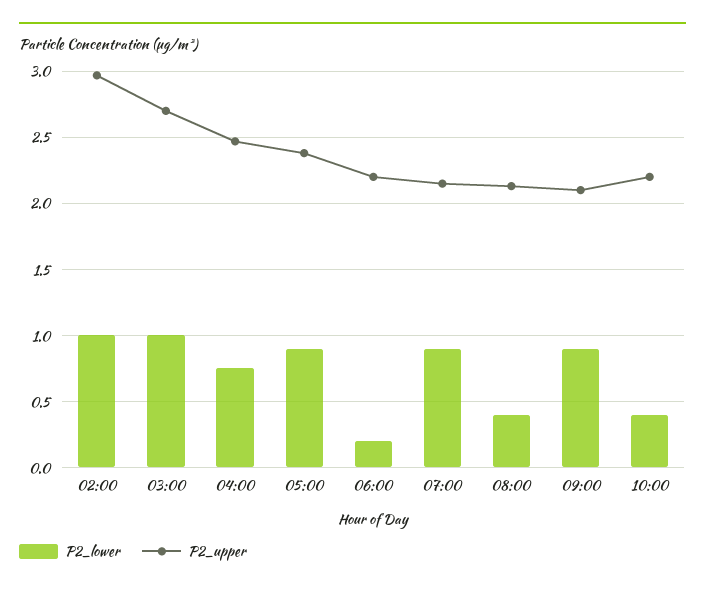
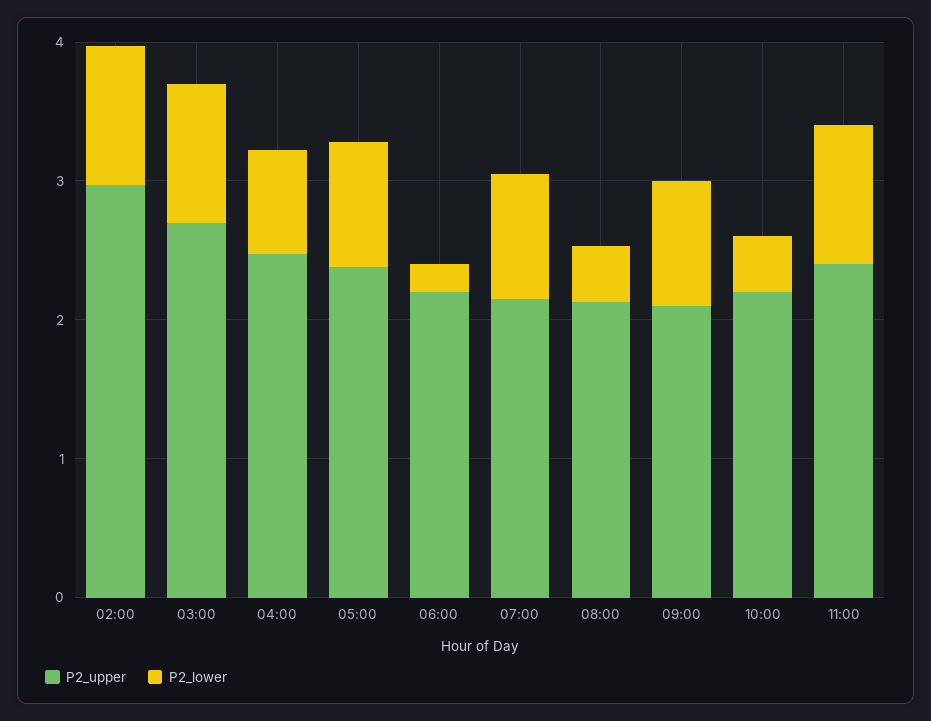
P2_upper, 11:00: none -> 2.4
P2_lower, 11:00: none -> 1

